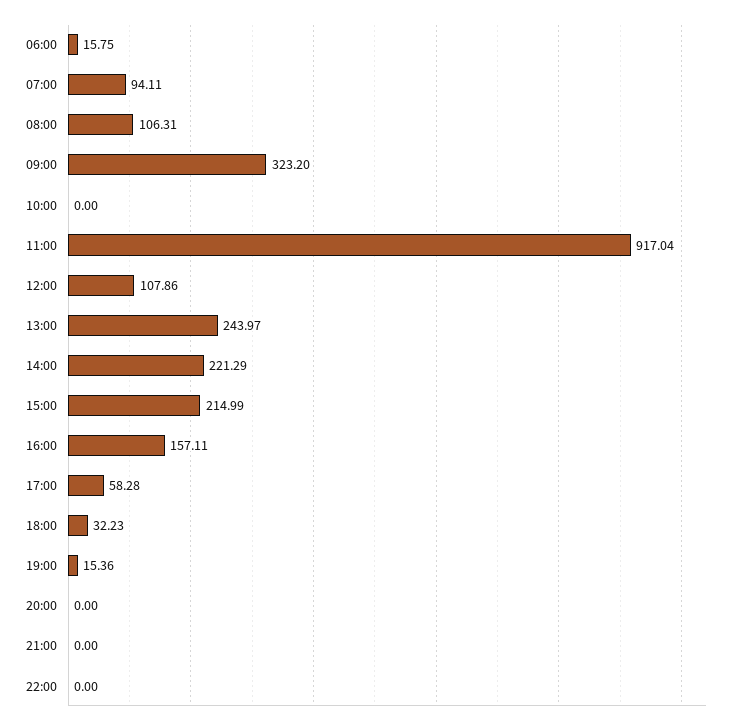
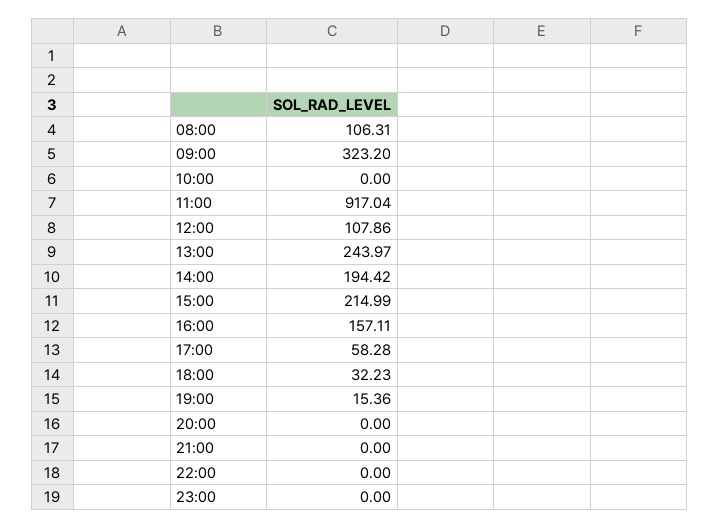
06:00: 15.75 -> none
07:00: 94.11 -> none
14:00: 221.29 -> 194.42
23:00: none -> 0

